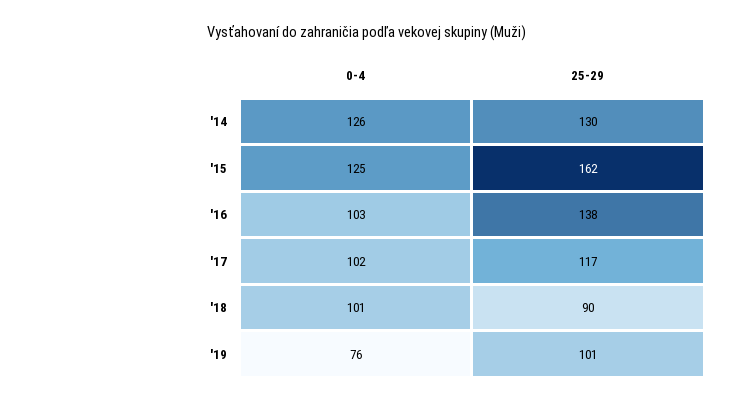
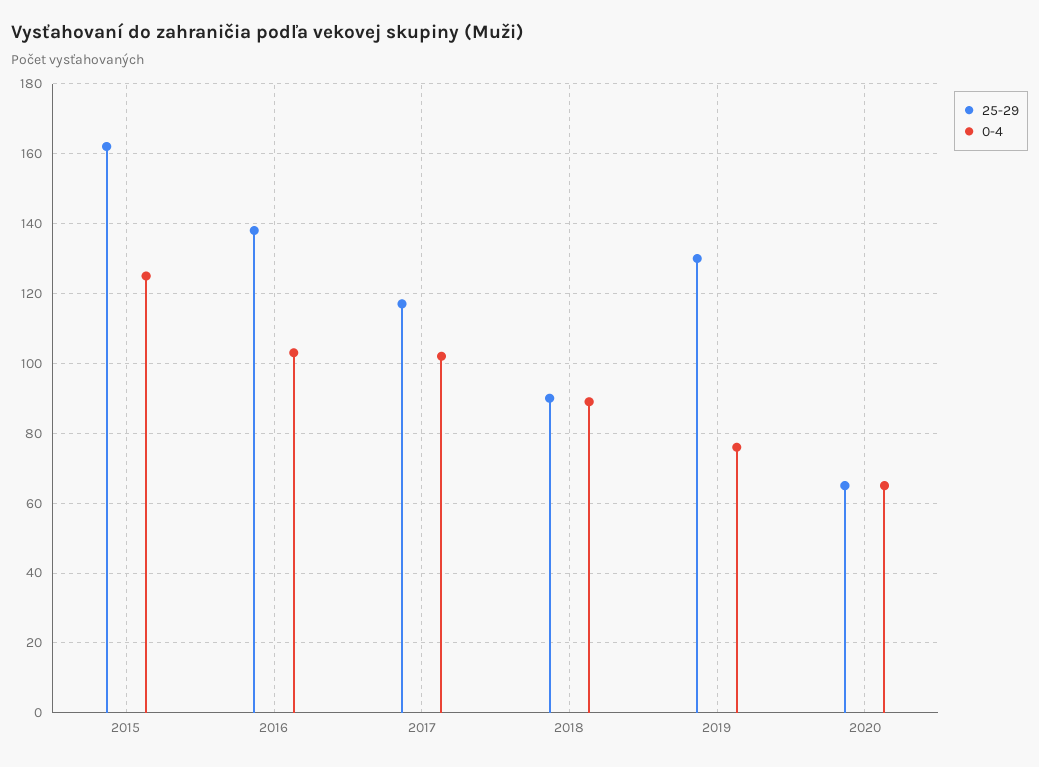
0-4, '14: 126 -> none
25-29, '14: 130 -> none
0-4, '18: 101 -> 90
25-29, '19: 101 -> 130
25-29, 2020: none -> 65
0-4, 2020: none -> 65

